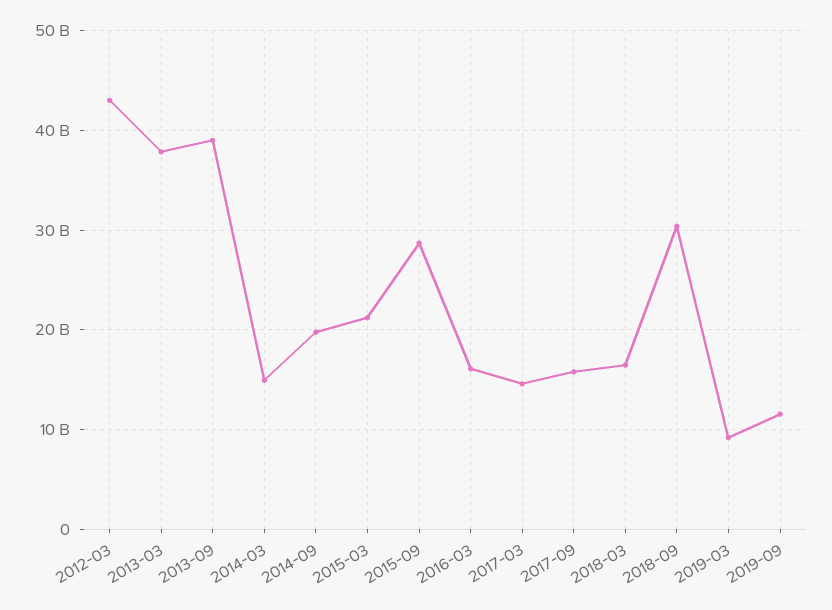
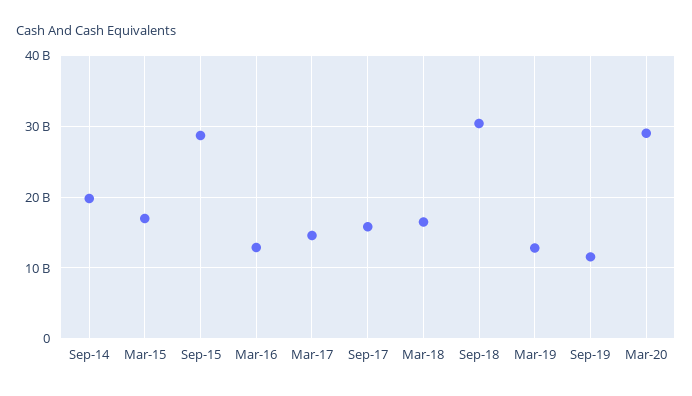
2012-03: 43000000000 -> none
2013-03: 38000000000 -> none
2013-09: 39000000000 -> none
2014-03: 15000000000 -> none
2015-03: 21000000000 -> 17000000000
2016-03: 16000000000 -> 13000000000
2019-03: 9000000000 -> 13000000000
Mar-20: none -> 29000000000

